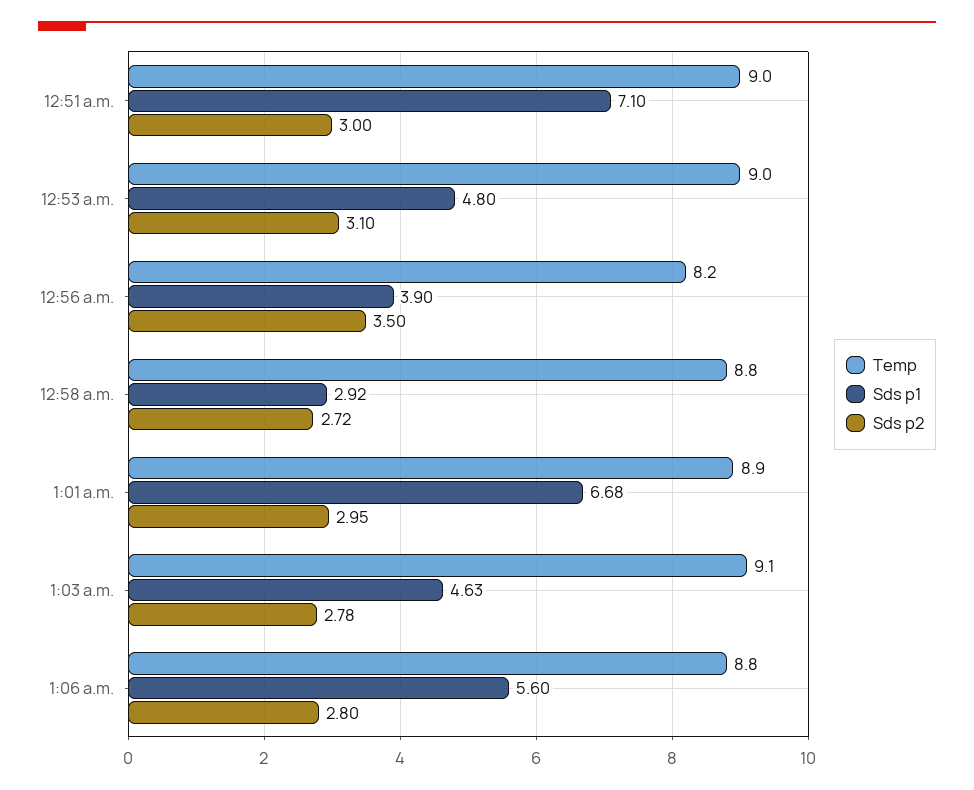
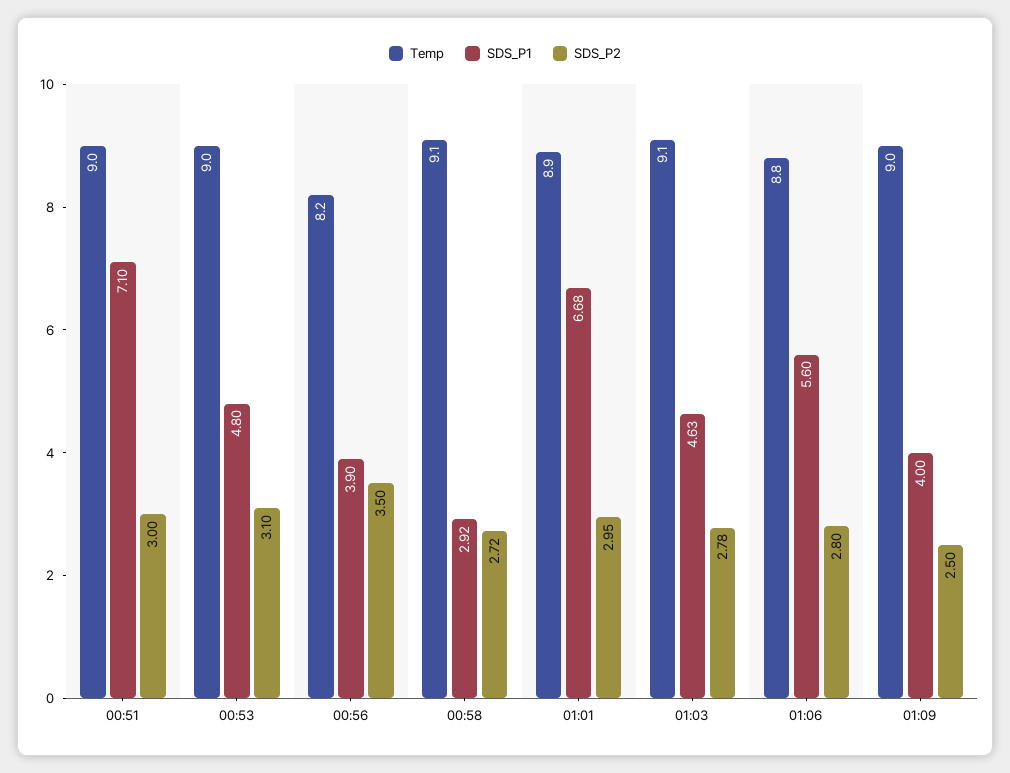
Temp, 12:58 a.m.: 8.8 -> 9.1
Temp, 01:09: none -> 9
Sds p1, 01:09: none -> 4
Sds p2, 01:09: none -> 2.5

